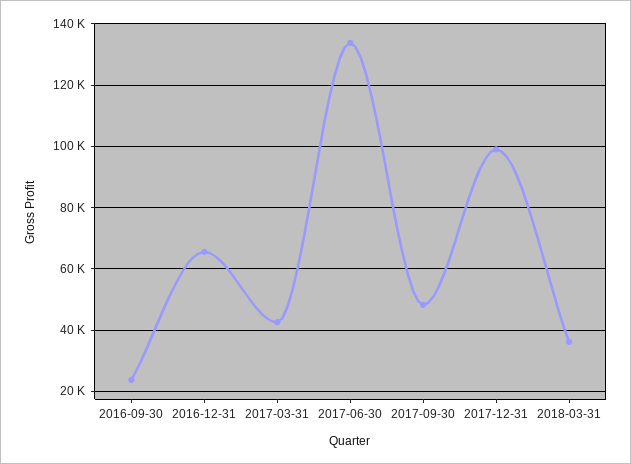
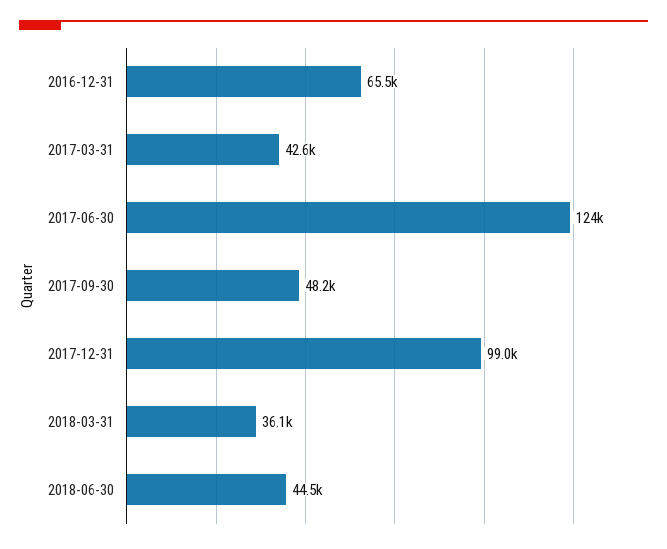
2016-09-30: 24000 -> none
2017-06-30: 134000 -> 124000
2018-06-30: none -> 44500

